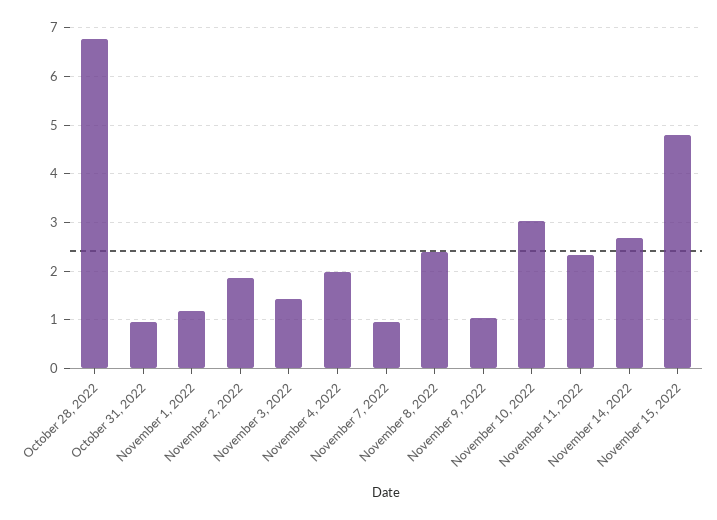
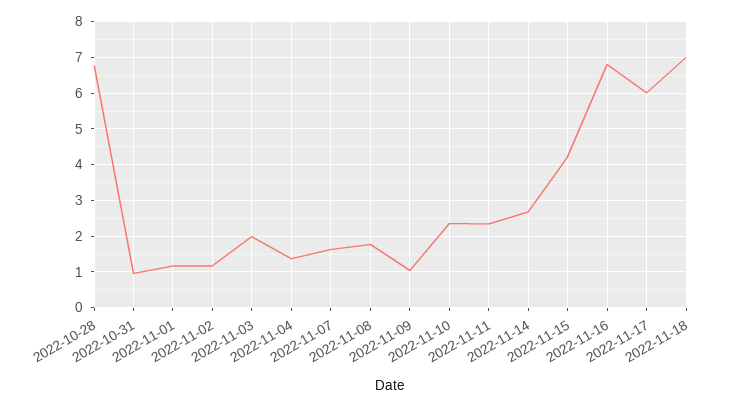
November 2, 2022: 1.8 -> 1.2
November 3, 2022: 1.4 -> 2
November 4, 2022: 2 -> 1.4
November 7, 2022: 1 -> 1.6
November 8, 2022: 2.4 -> 1.8
November 10, 2022: 3 -> 2.4
November 15, 2022: 4.8 -> 4.2
2022-11-16: none -> 6.8
2022-11-17: none -> 6
2022-11-18: none -> 7

